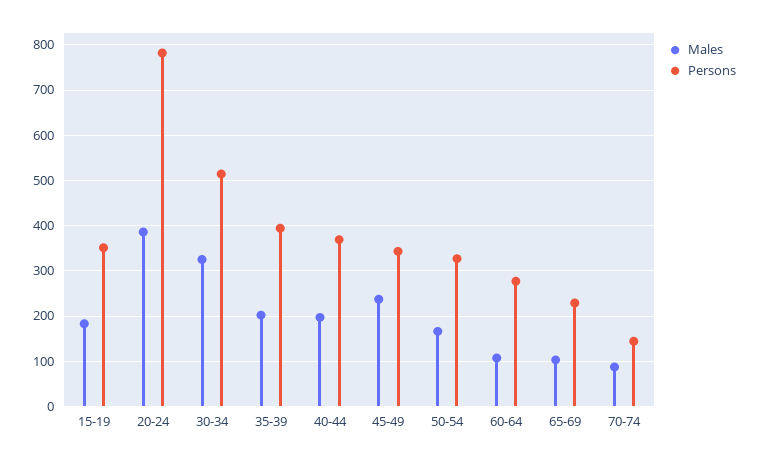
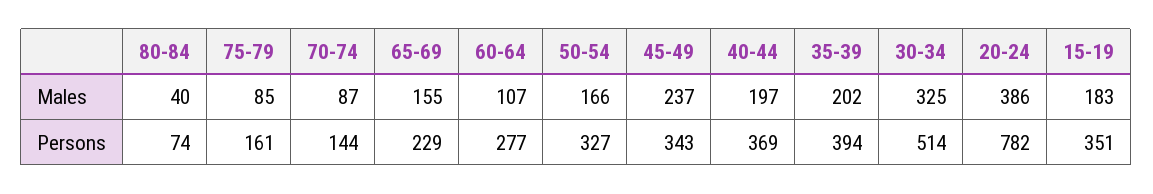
Males, 65-69: 100 -> 155
Males, 80-84: none -> 40
Males, 75-79: none -> 85
Persons, 80-84: none -> 74
Persons, 75-79: none -> 161

